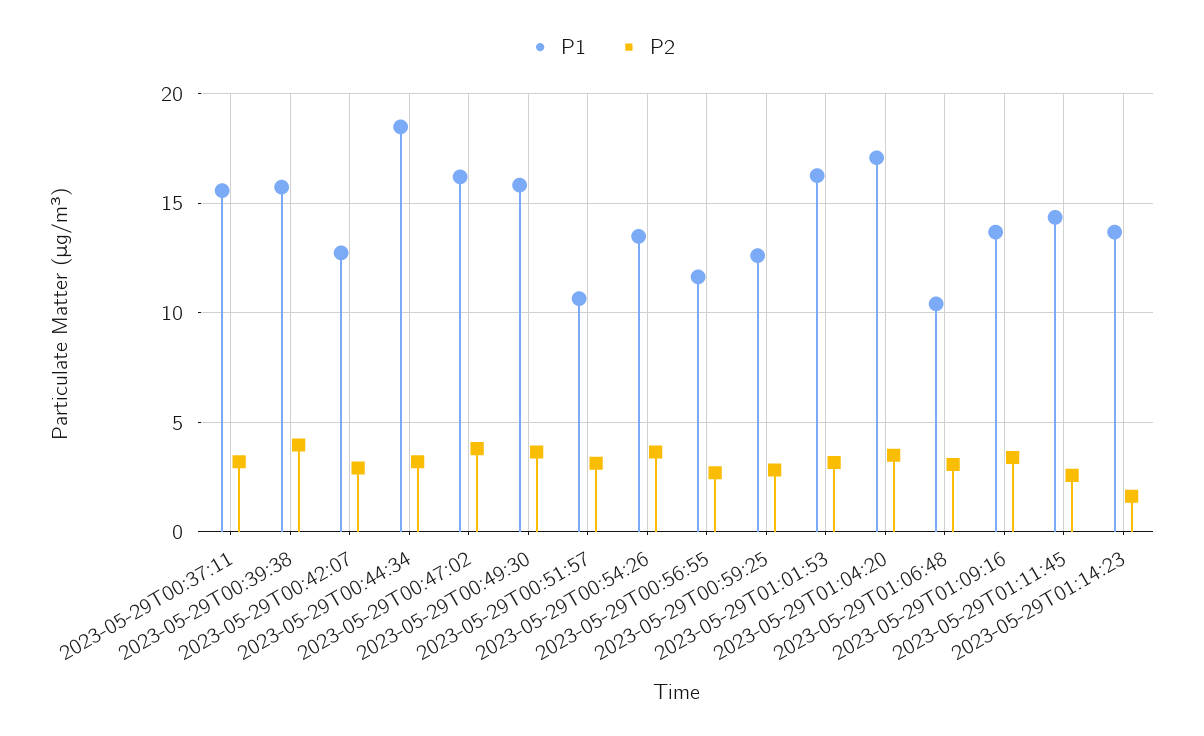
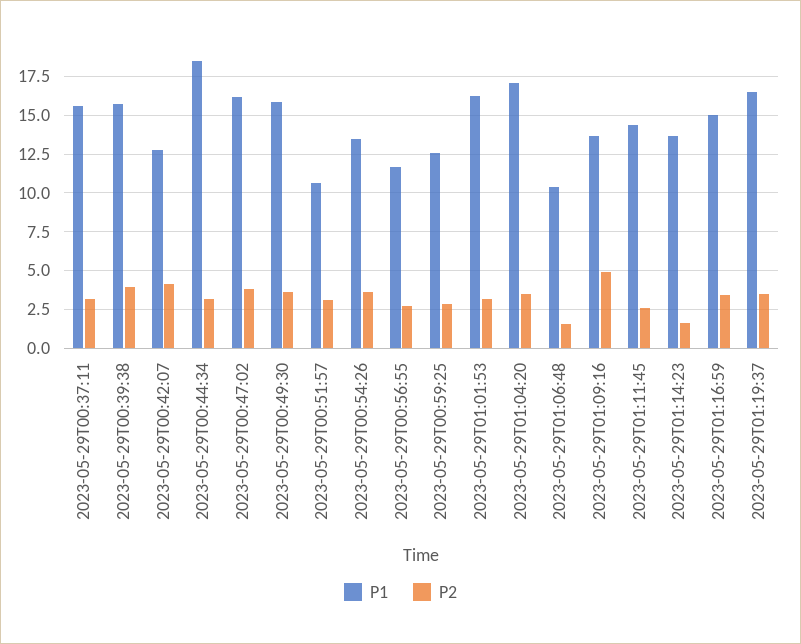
P2, 2023-05-29T00:42:07: 3 -> 4
P2, 2023-05-29T01:06:48: 3 -> 1.5
P2, 2023-05-29T01:09:16: 3.5 -> 5
P1, 2023-05-29T01:16:59: none -> 15
P2, 2023-05-29T01:16:59: none -> 3.5
P1, 2023-05-29T01:19:37: none -> 16.5
P2, 2023-05-29T01:19:37: none -> 3.5

